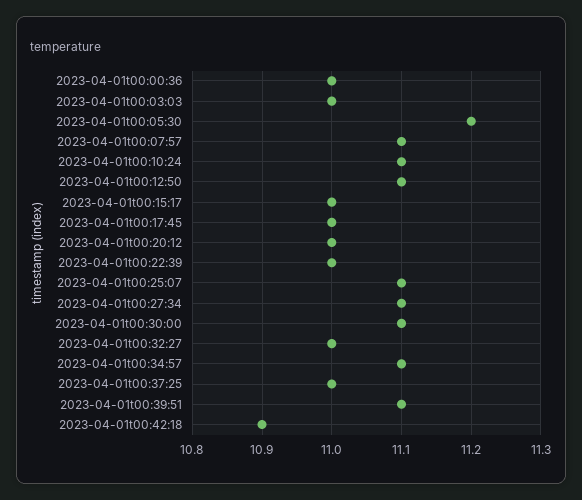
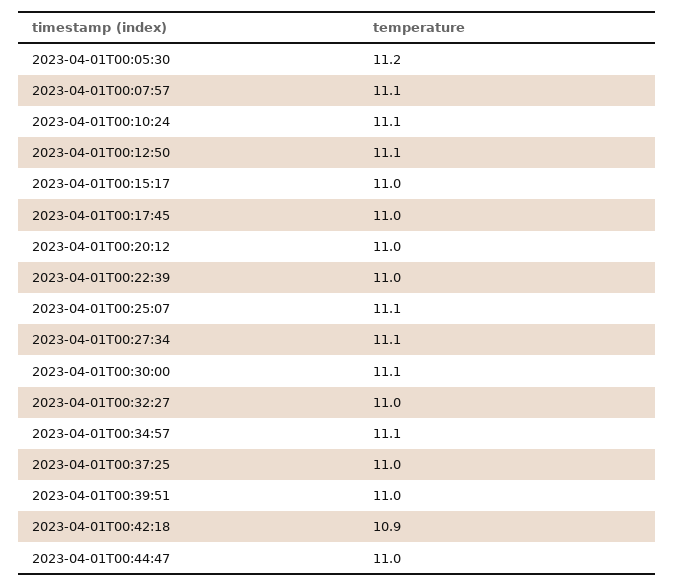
2023-04-01t00:00:36: 11 -> none
2023-04-01t00:03:03: 11 -> none
2023-04-01t00:39:51: 11.1 -> 11
2023-04-01T00:44:47: none -> 11

